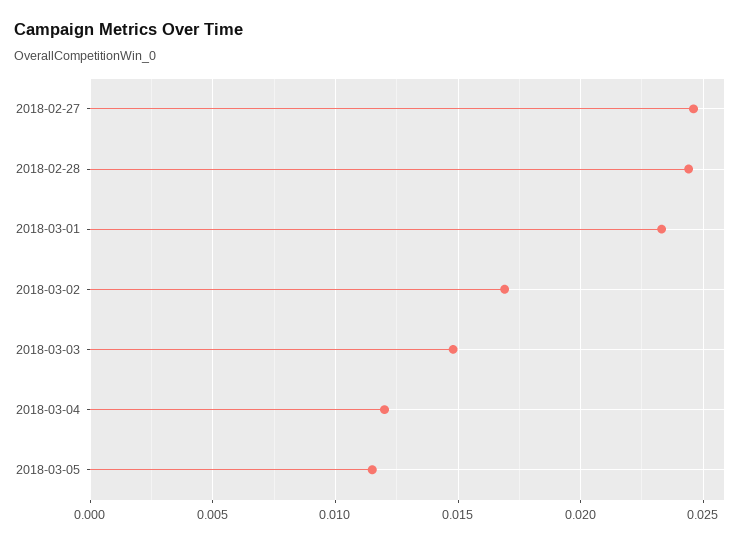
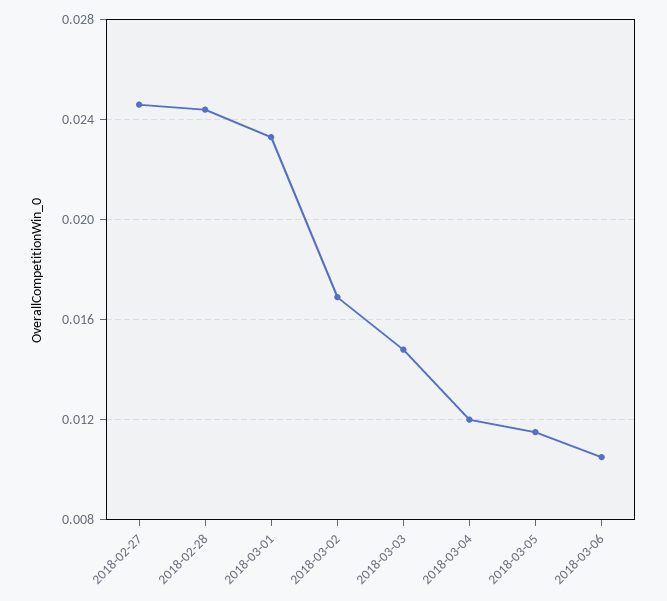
2018-03-06: none -> 0.0105

